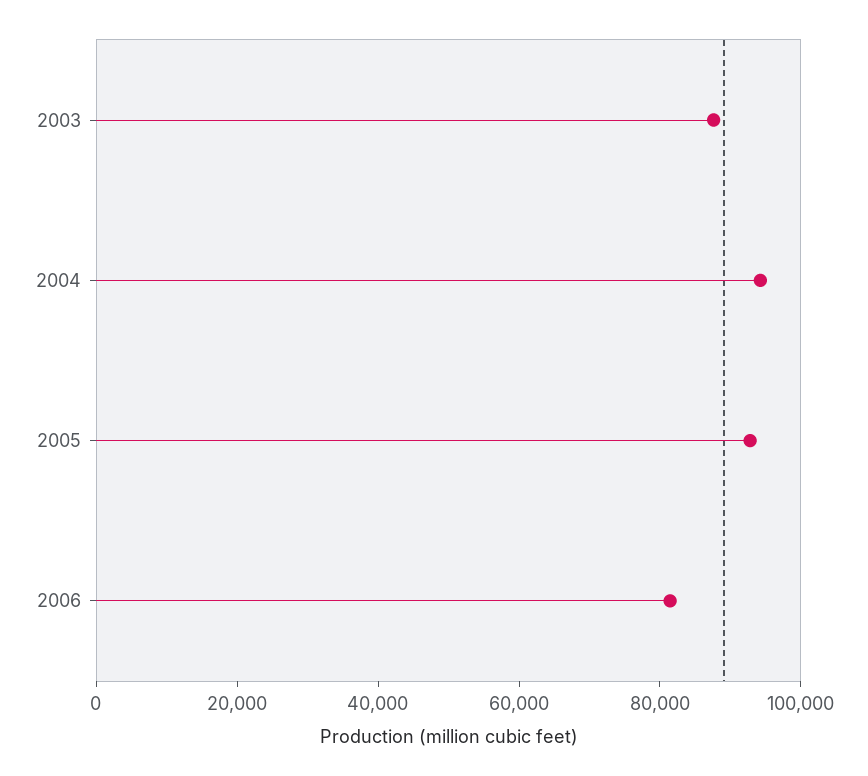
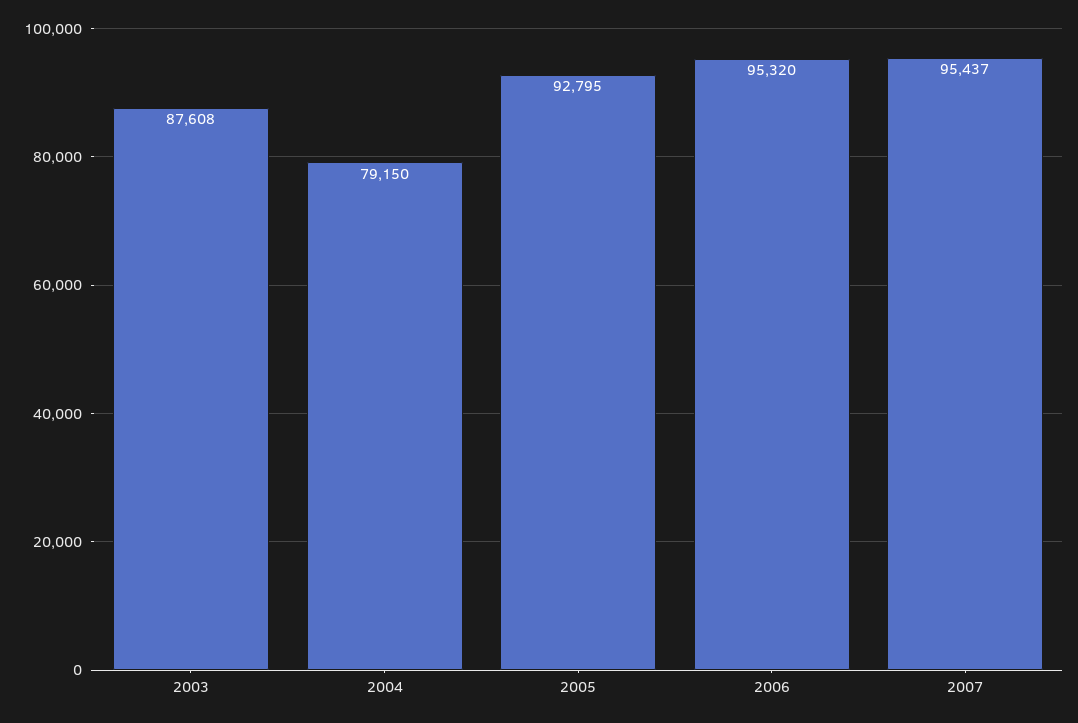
2004: 95000 -> 79150
2006: 80000 -> 95320
2007: none -> 95437

